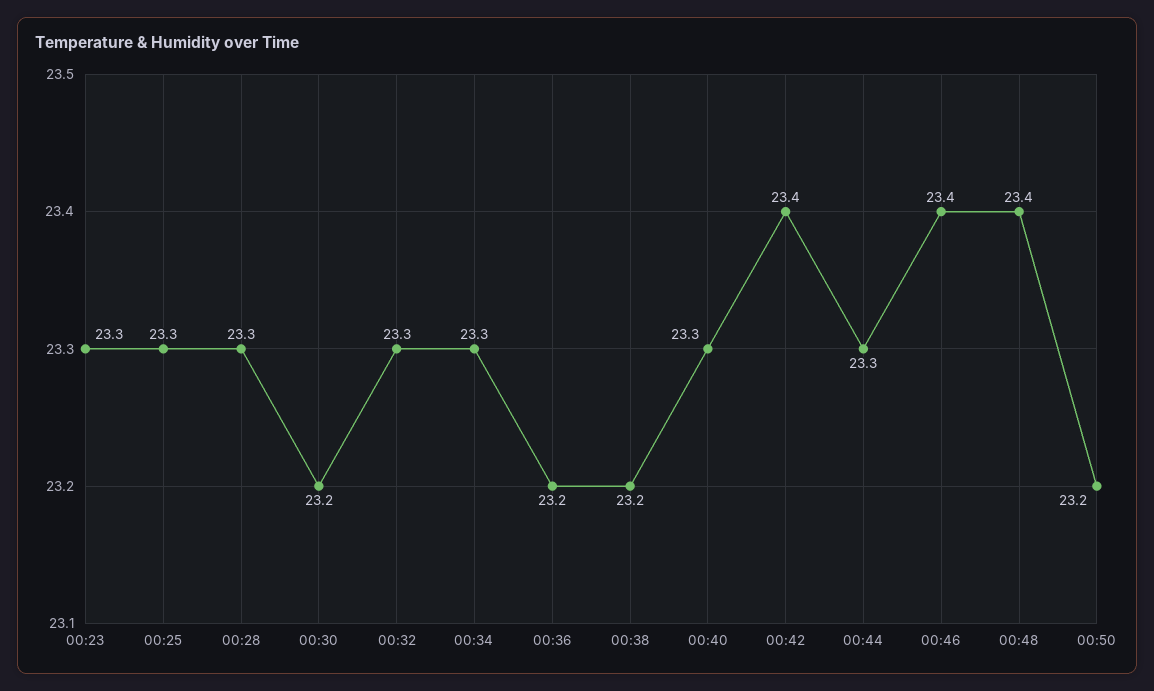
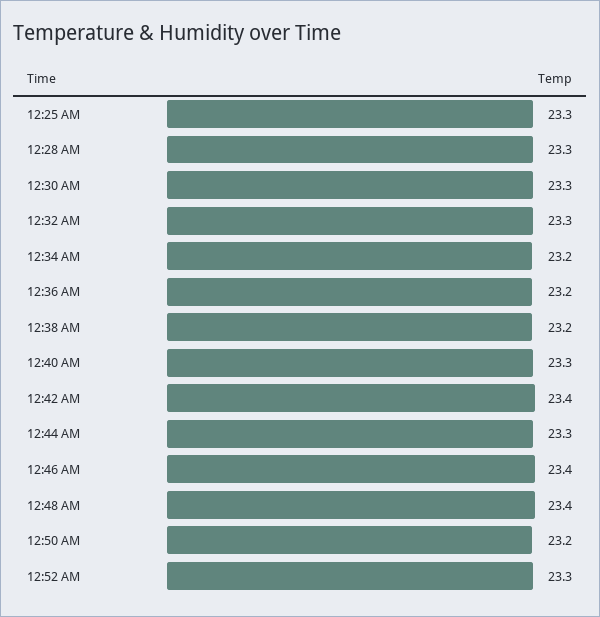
00:23: 23.3 -> none
00:30: 23.2 -> 23.3
00:34: 23.3 -> 23.2
12:52 AM: none -> 23.3

